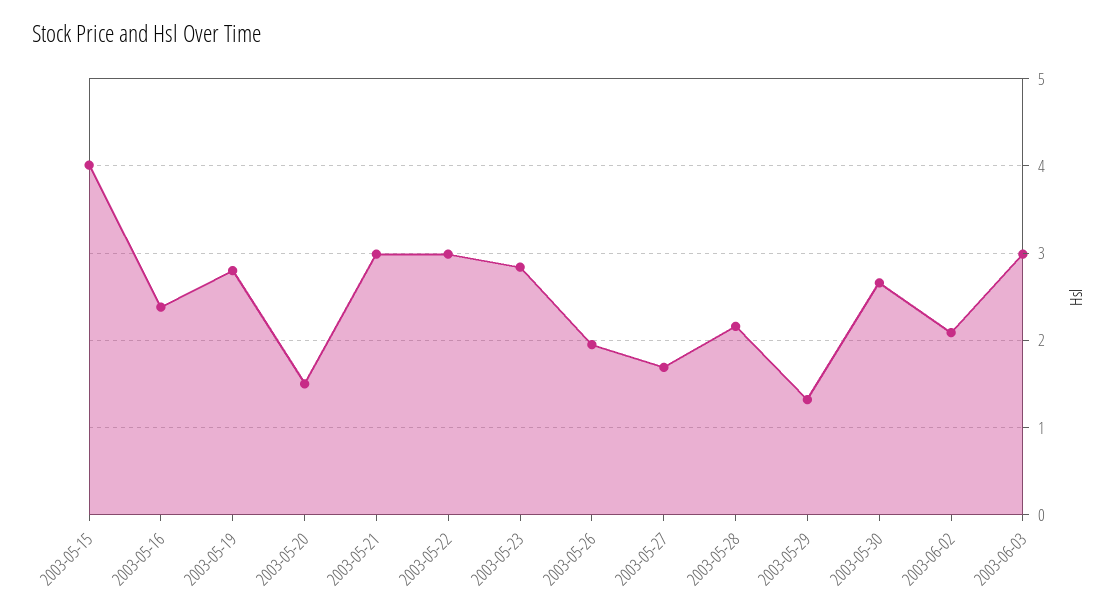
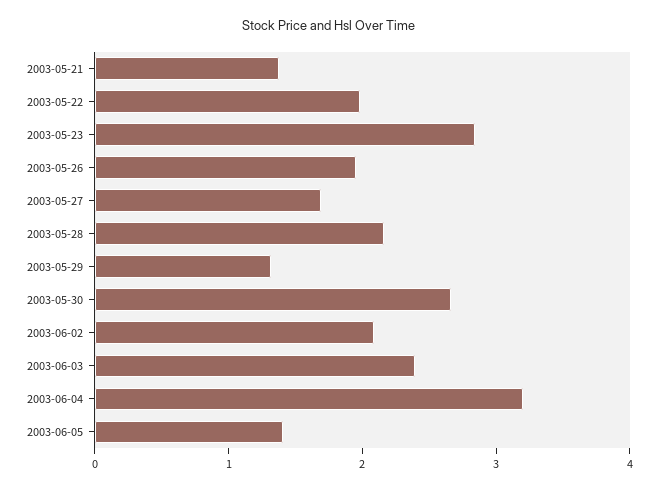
2003-05-15: 4 -> none
2003-05-16: 2.4 -> none
2003-05-19: 2.8 -> none
2003-05-20: 1.5 -> none
2003-05-21: 3 -> 1.4
2003-05-22: 3 -> 2
2003-06-03: 3 -> 2.4
2003-06-04: none -> 3.2
2003-06-05: none -> 1.4

